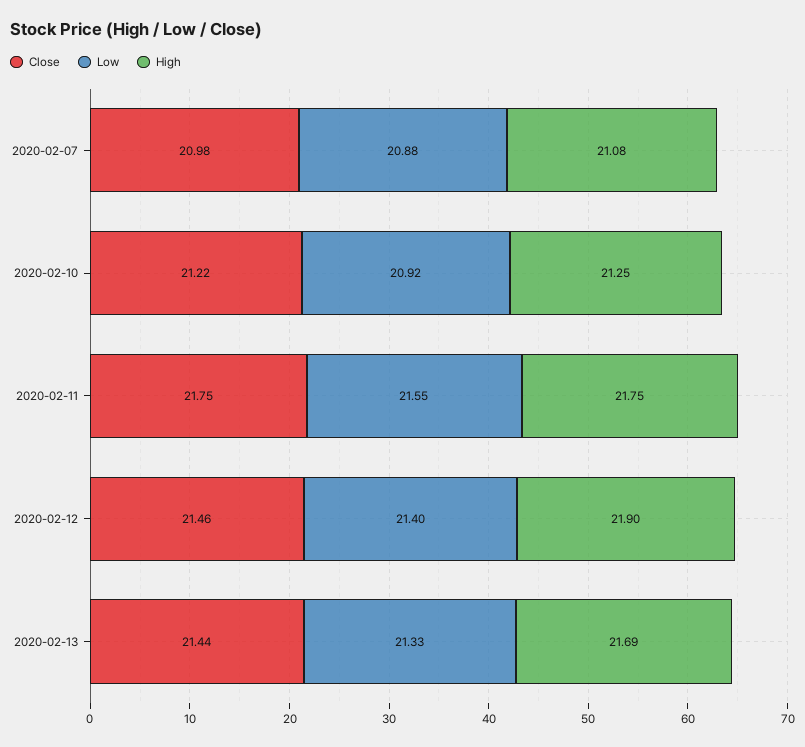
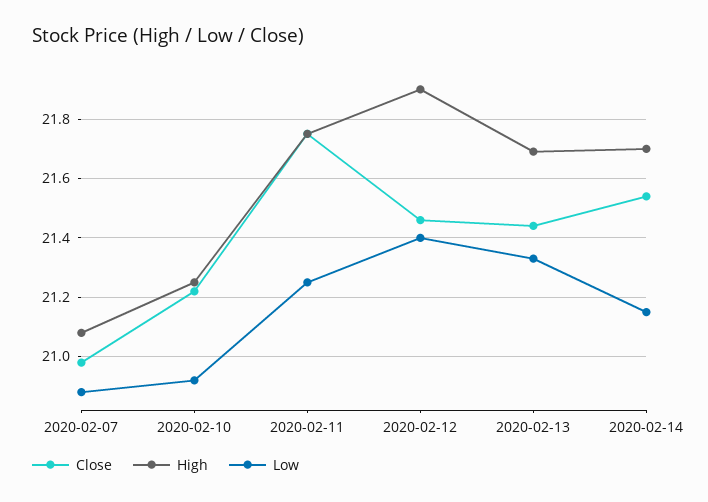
Low, 2020-02-11: 21.55 -> 21.25
Close, 2020-02-14: none -> 21.55
High, 2020-02-14: none -> 21.7
Low, 2020-02-14: none -> 21.15

